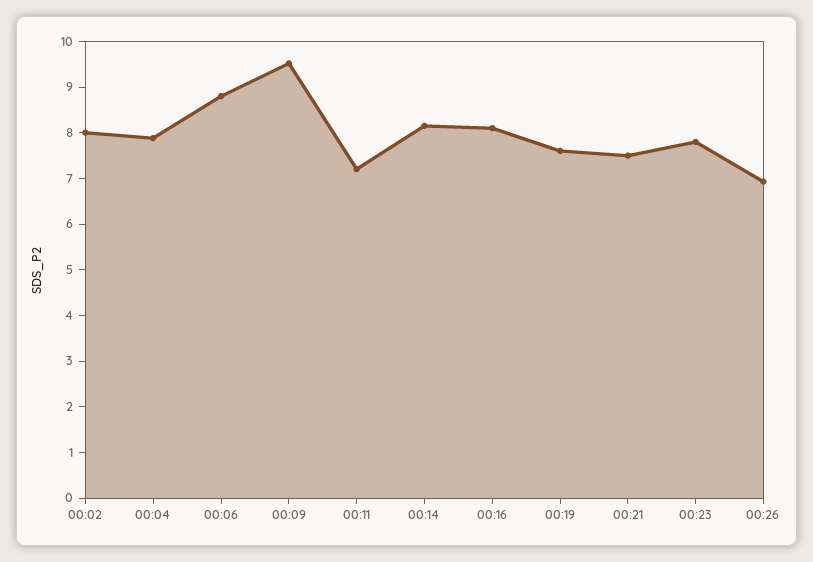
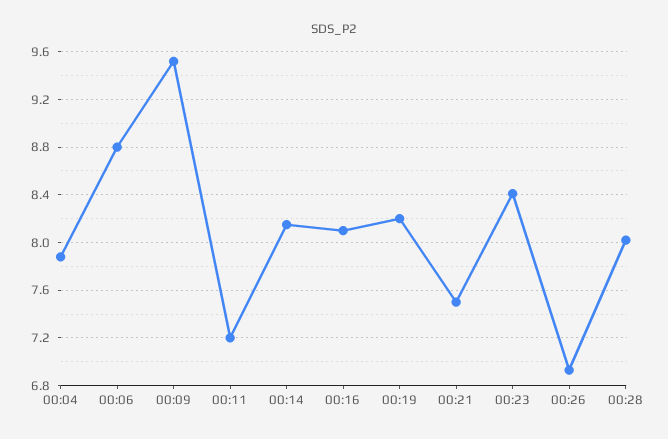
00:02: 8 -> none
00:19: 7.6 -> 8.2
00:23: 7.8 -> 8.4
00:28: none -> 8

